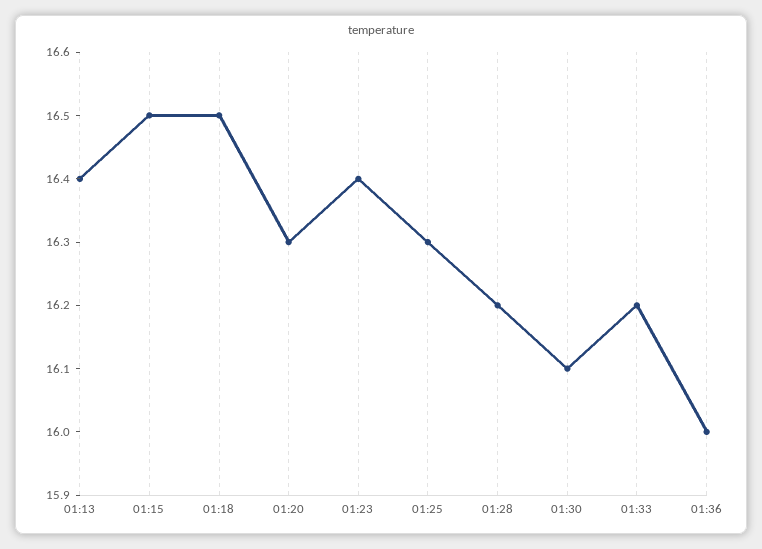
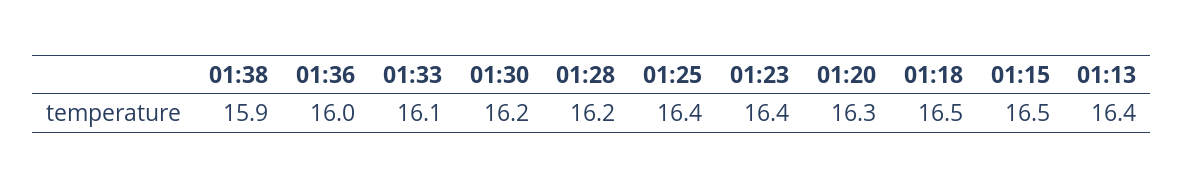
01:25: 16.3 -> 16.4
01:30: 16.1 -> 16.2
01:33: 16.2 -> 16.1
01:38: none -> 15.9

